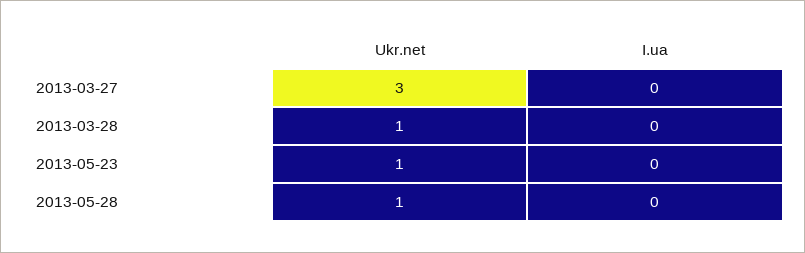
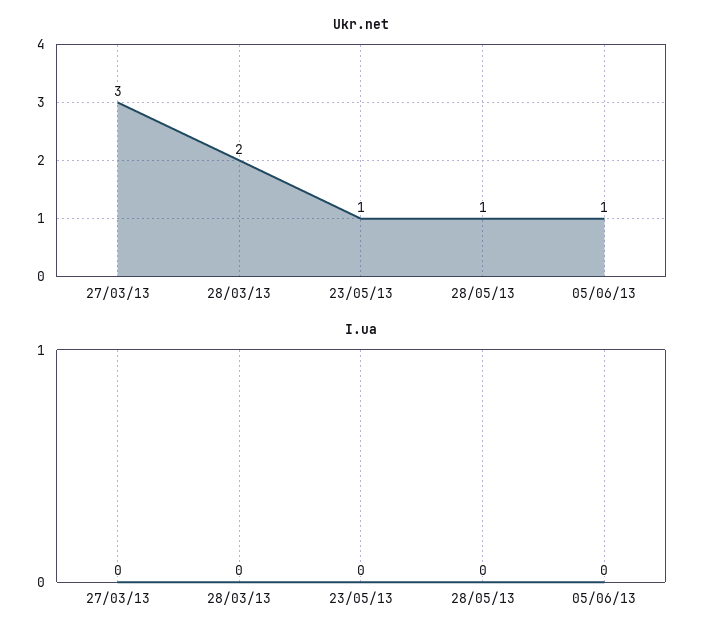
Ukr.net, 2013-03-28: 1 -> 2
Ukr.net, 05/06/13: none -> 1
I.ua, 05/06/13: none -> 0

